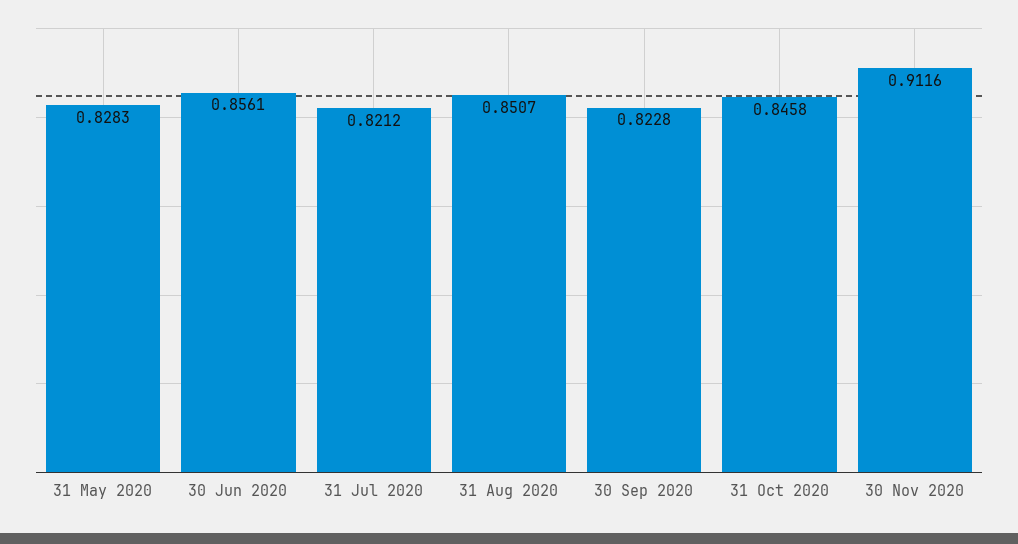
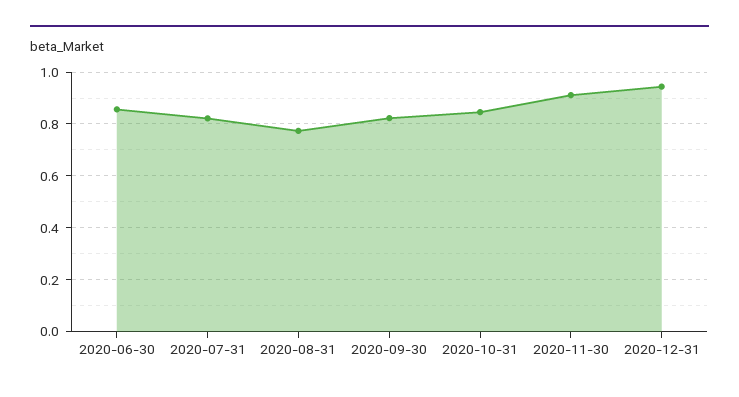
31 May 2020: 0.8283 -> none
31 Aug 2020: 0.8507 -> 0.775
2020-12-31: none -> 0.95

